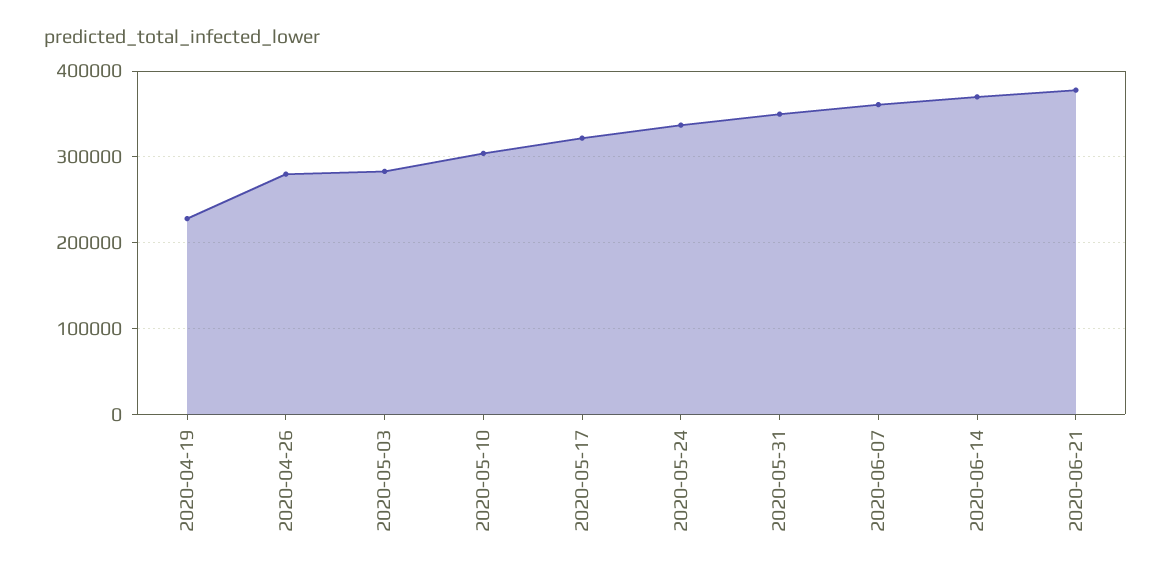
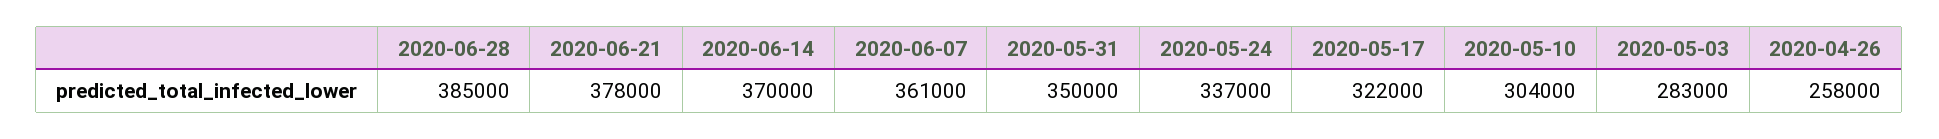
2020-04-19: 230000 -> none
2020-04-26: 280000 -> 258000
2020-06-28: none -> 385000

